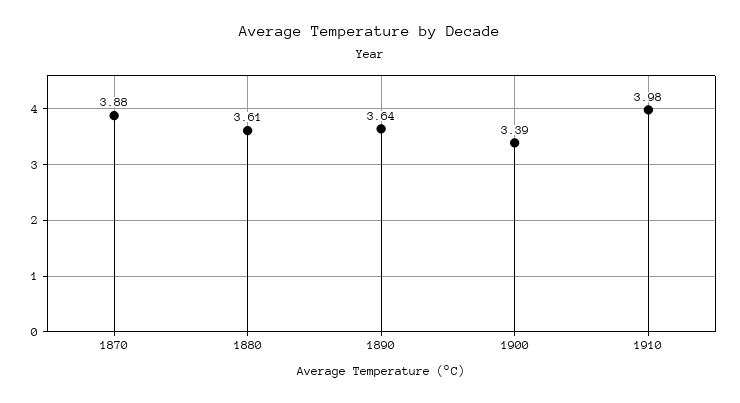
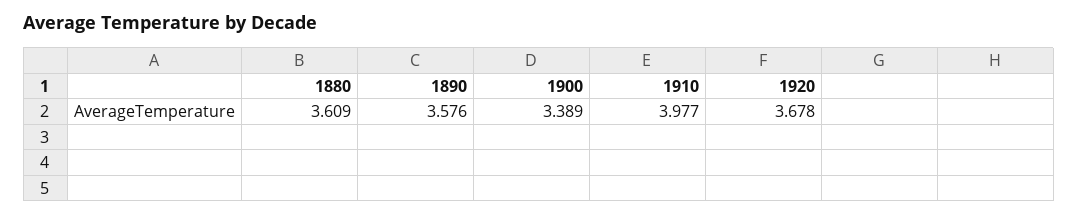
1870: 3.88 -> none
1890: 3.64 -> 3.576
1920: none -> 3.678

